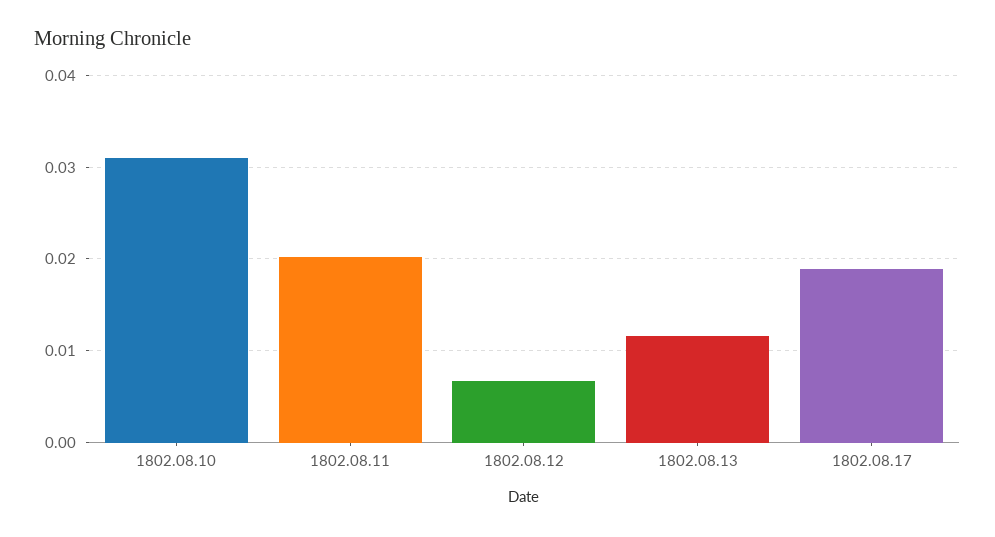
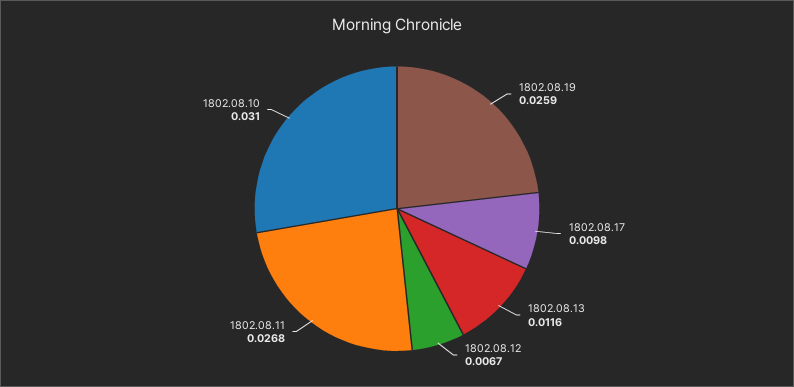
1802.08.11: 0.02 -> 0.0268
1802.08.17: 0.019 -> 0.0098
1802.08.19: none -> 0.0259

